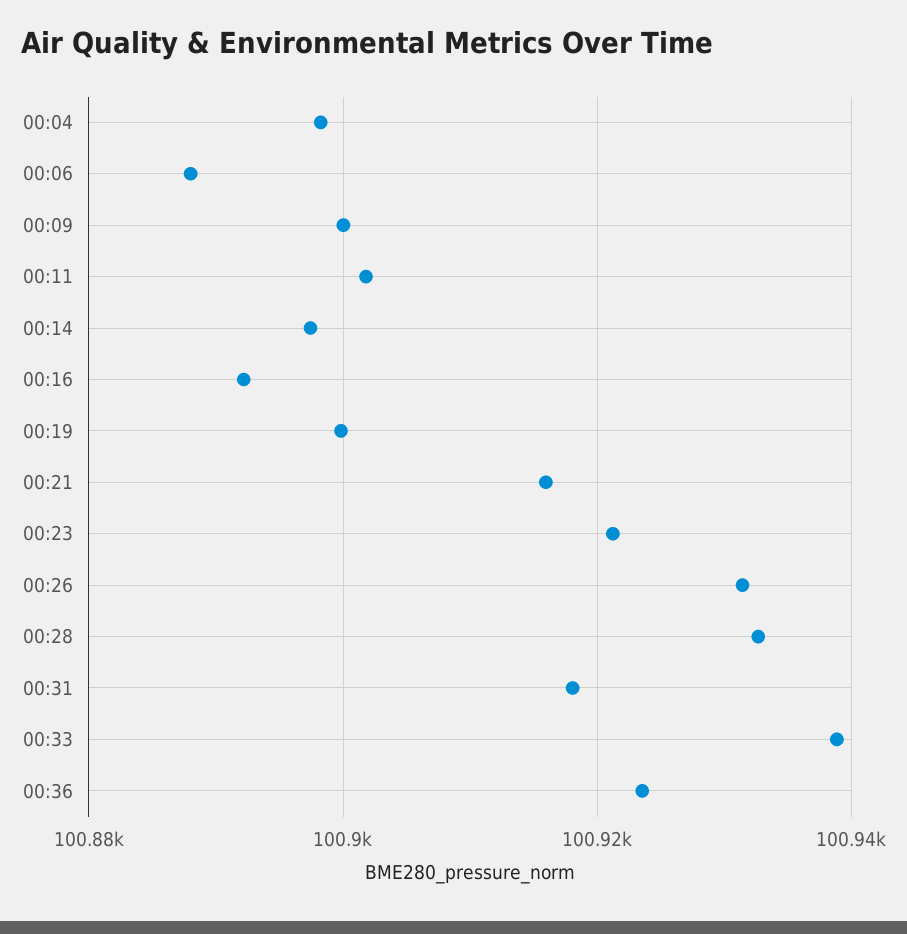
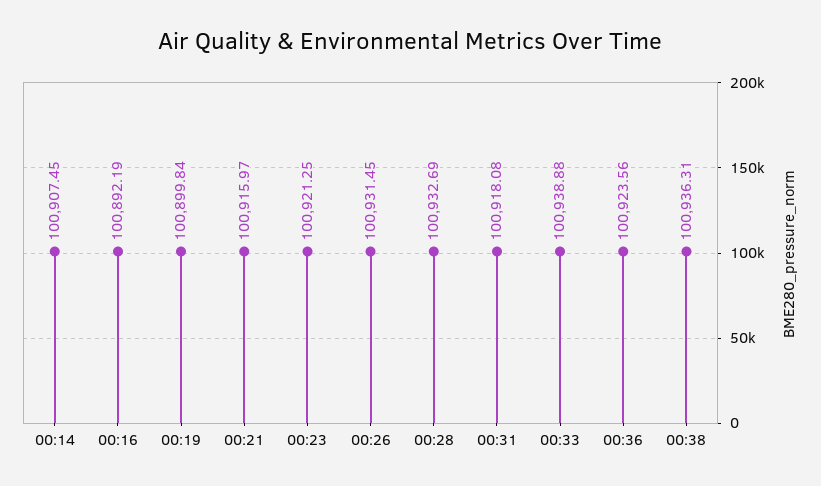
00:04: 100898 -> none
00:06: 100888 -> none
00:09: 100900 -> none
00:11: 100902 -> none
00:14: 100898 -> 100907.45
00:38: none -> 100936.31

